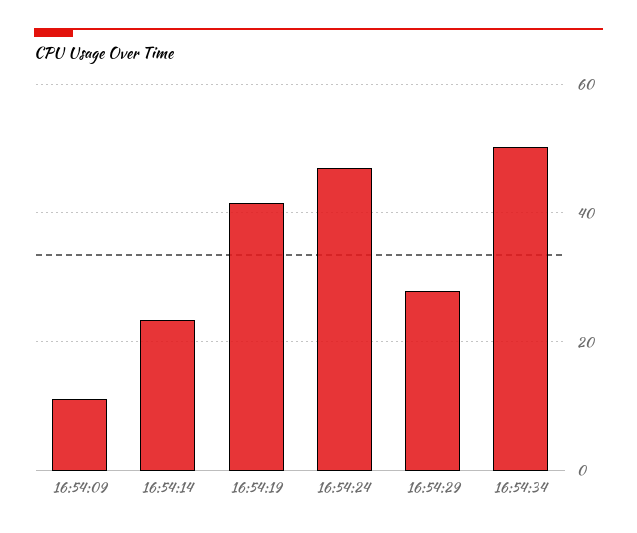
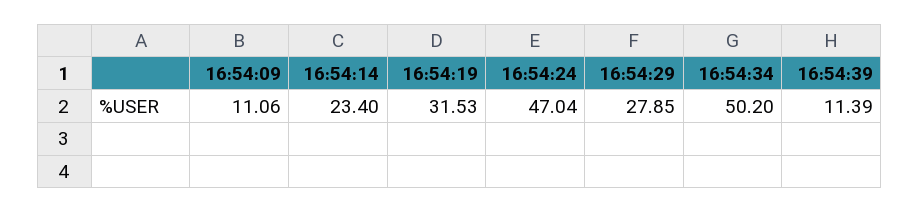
16:54:19: 42 -> 31.53
16:54:39: none -> 11.39

